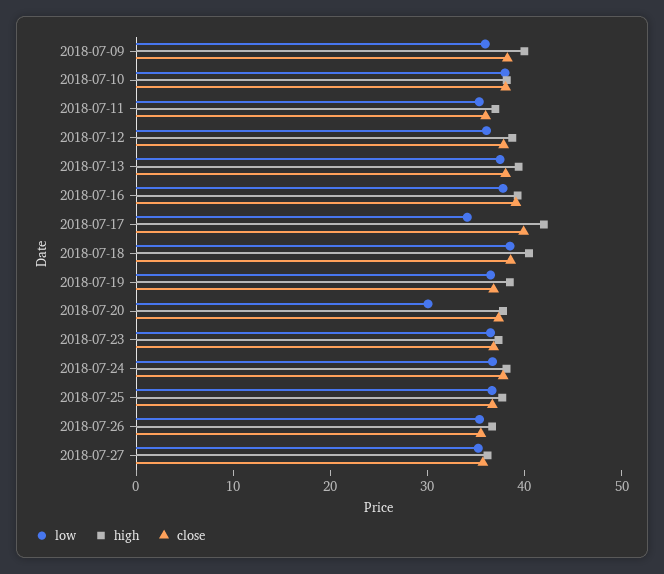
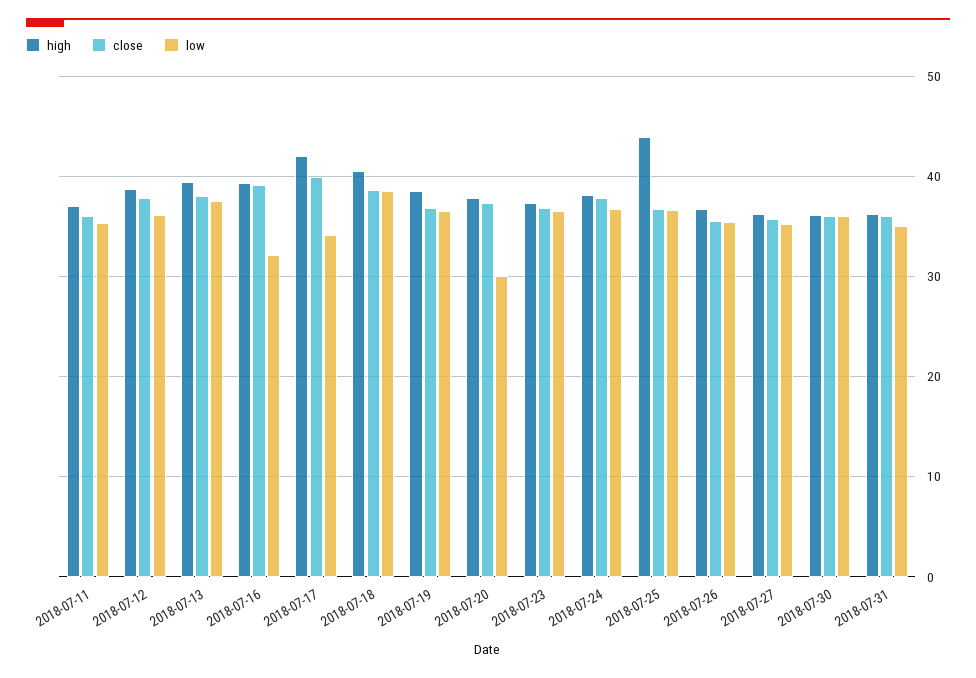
low, 2018-07-09: 36 -> none
high, 2018-07-09: 40 -> none
close, 2018-07-09: 38 -> none
low, 2018-07-10: 38 -> none
high, 2018-07-10: 38 -> none
close, 2018-07-10: 38 -> none
low, 2018-07-16: 38 -> 32
high, 2018-07-25: 38 -> 44
high, 2018-07-30: none -> 36
close, 2018-07-30: none -> 36
low, 2018-07-30: none -> 36
high, 2018-07-31: none -> 36
close, 2018-07-31: none -> 36
low, 2018-07-31: none -> 35

